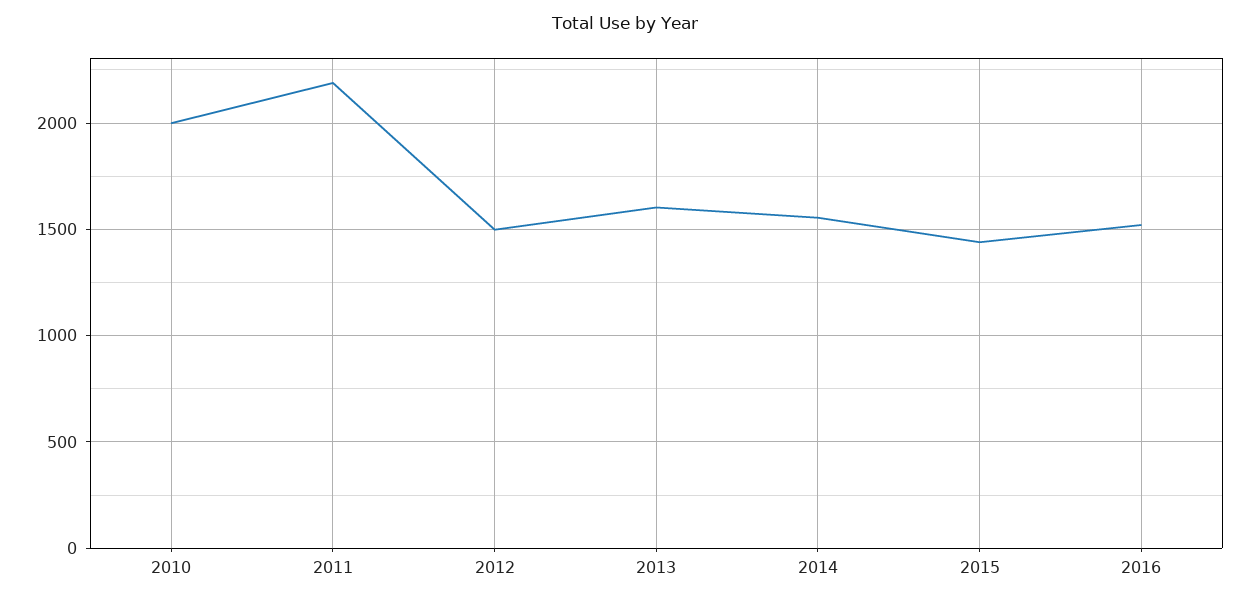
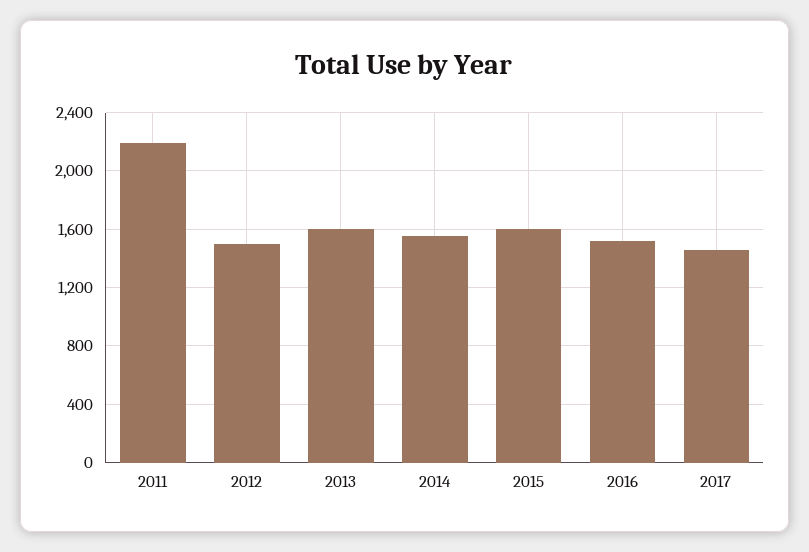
2010: 2000 -> none
2015: 1450 -> 1600
2017: none -> 1450

